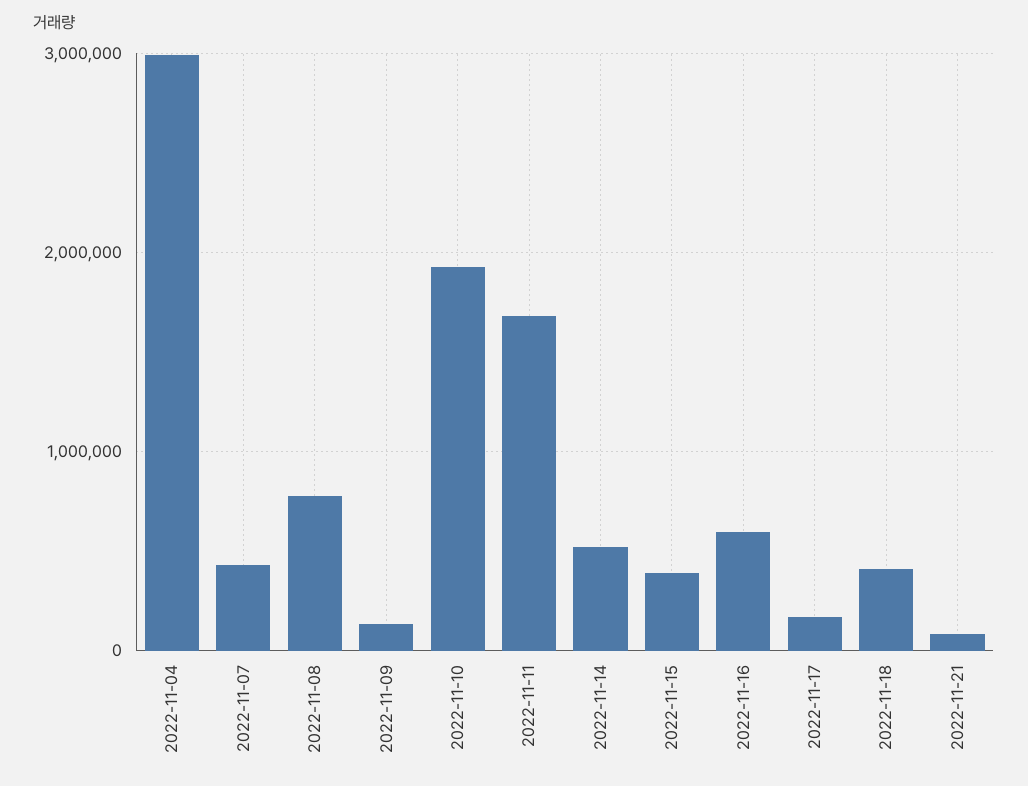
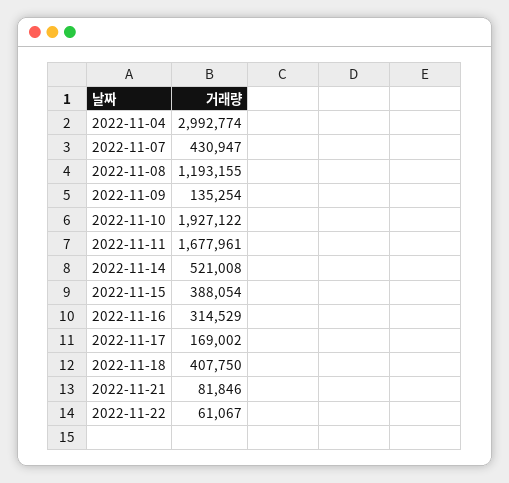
2022-11-08: 800000 -> 1193155
2022-11-16: 600000 -> 314529
2022-11-22: none -> 61067

